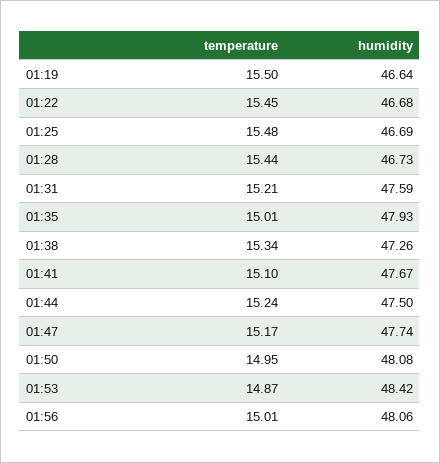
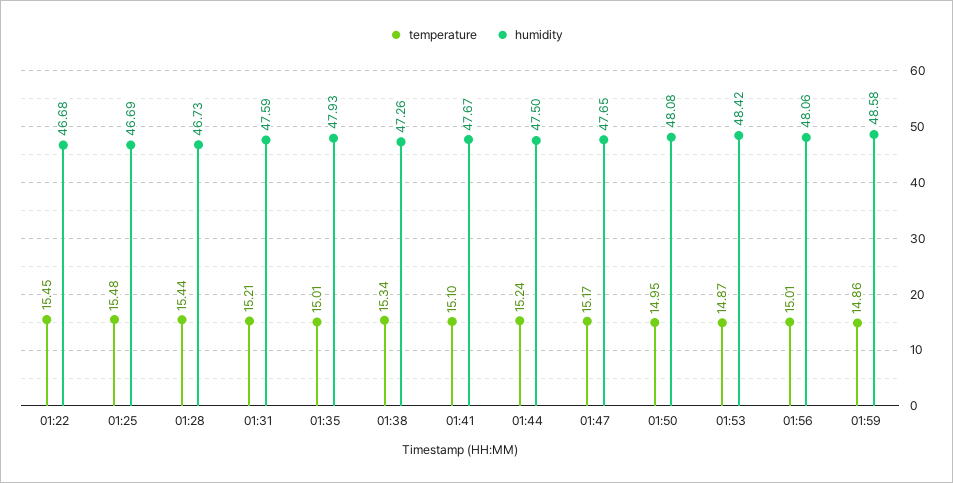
temperature, 01:19: 15.5 -> none
humidity, 01:19: 46.64 -> none
humidity, 01:47: 47.74 -> 47.65
temperature, 01:59: none -> 14.86
humidity, 01:59: none -> 48.58

